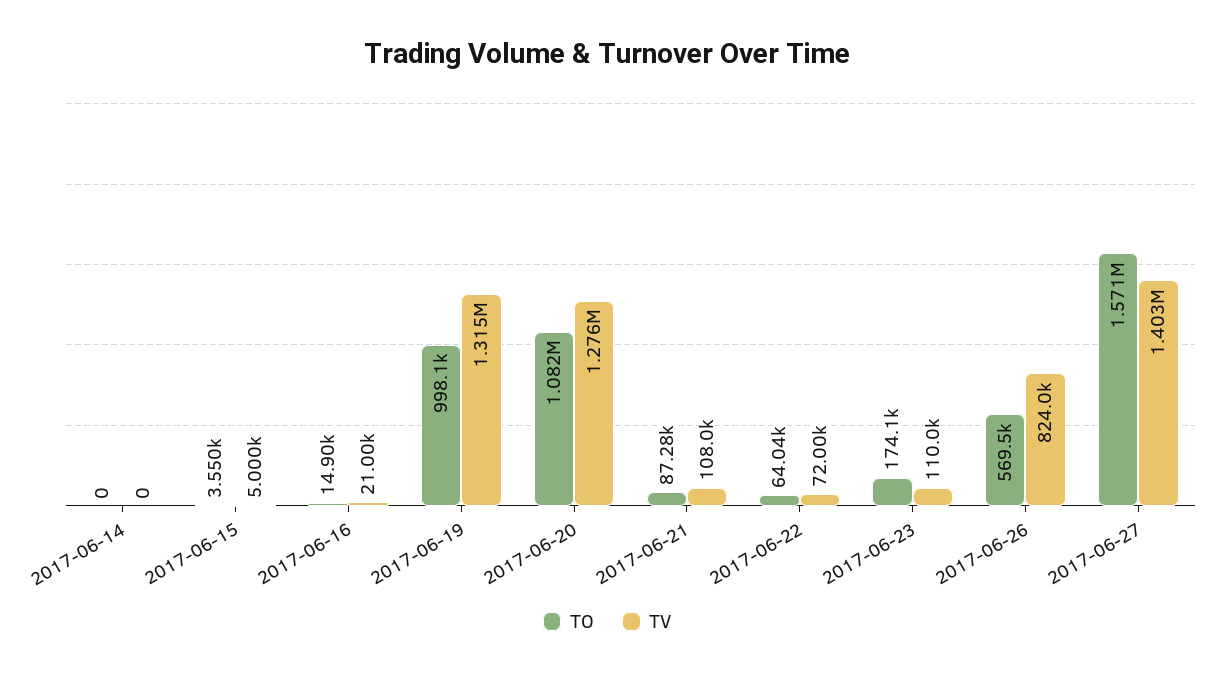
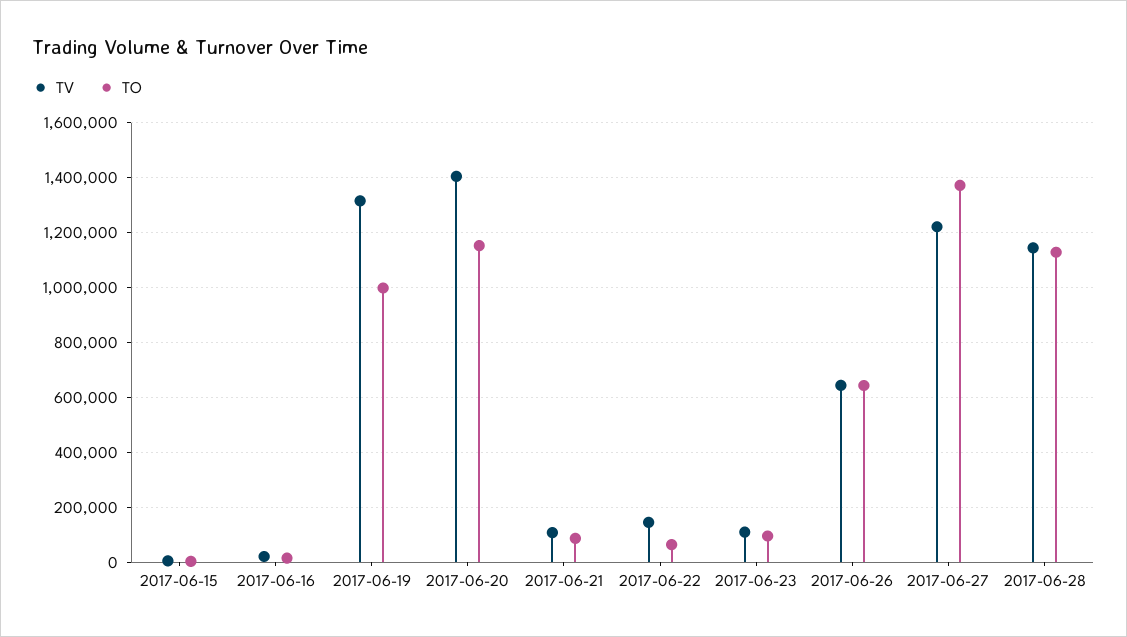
TO, 2017-06-14: 0 -> none
TV, 2017-06-14: 0 -> none
TO, 2017-06-20: 1082000 -> 1150000
TV, 2017-06-20: 1276000 -> 1400000
TV, 2017-06-22: 72000 -> 150000
TO, 2017-06-23: 174100 -> 100000
TO, 2017-06-26: 569500 -> 650000
TV, 2017-06-26: 824000 -> 650000
TO, 2017-06-27: 1571000 -> 1375000
TV, 2017-06-27: 1403000 -> 1225000
TV, 2017-06-28: none -> 1150000
TO, 2017-06-28: none -> 1125000

